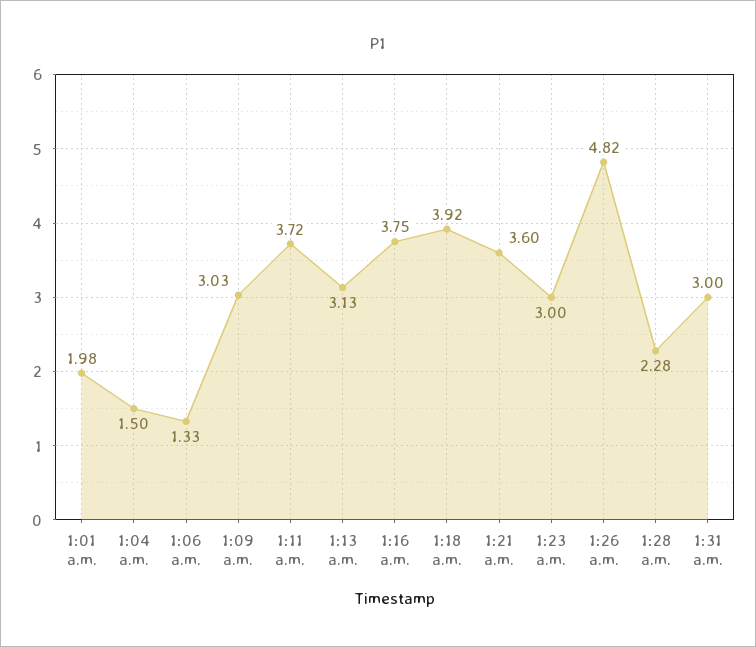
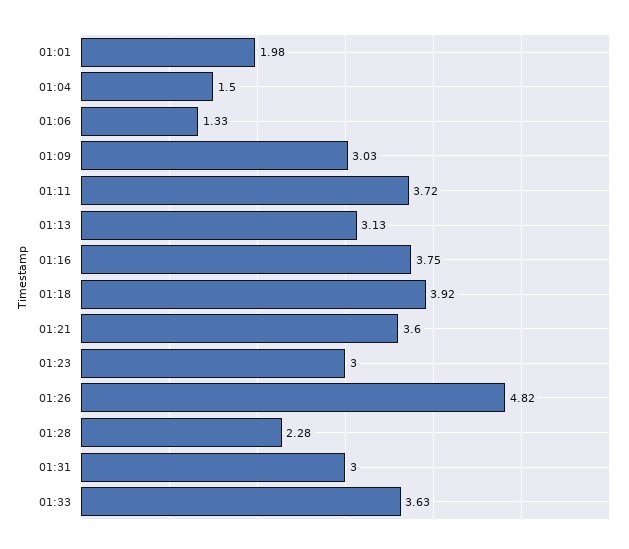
01:33: none -> 3.63

